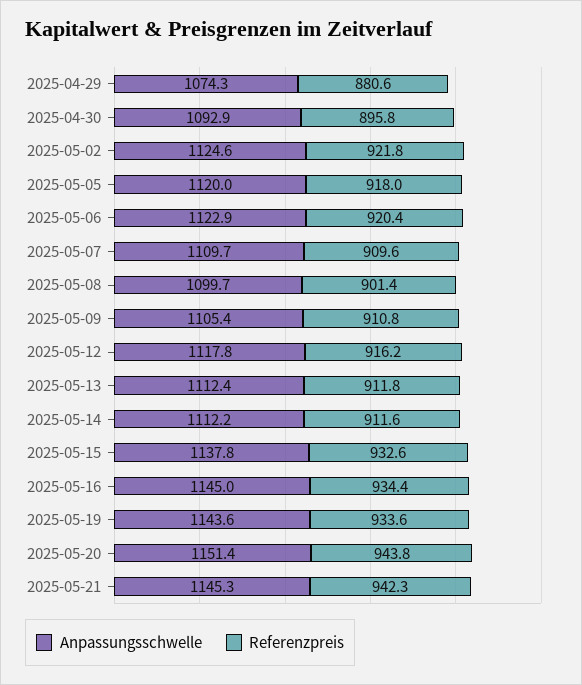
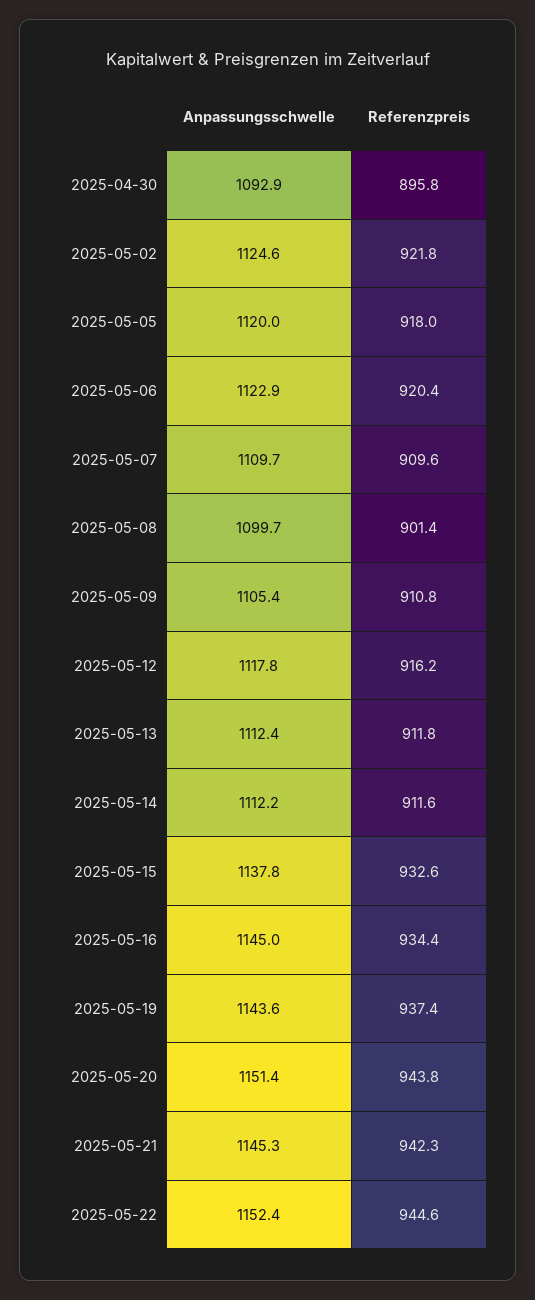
Anpassungsschwelle, 2025-04-29: 1074.3 -> none
Referenzpreis, 2025-04-29: 880.6 -> none
Referenzpreis, 2025-05-19: 933.6 -> 937.4
Anpassungsschwelle, 2025-05-22: none -> 1152.4
Referenzpreis, 2025-05-22: none -> 944.6

